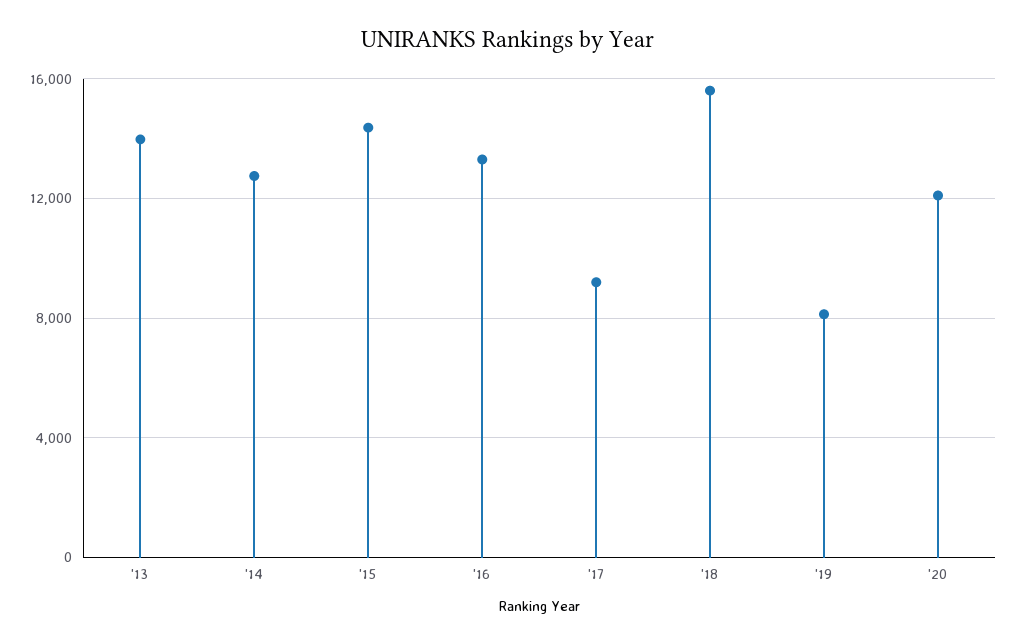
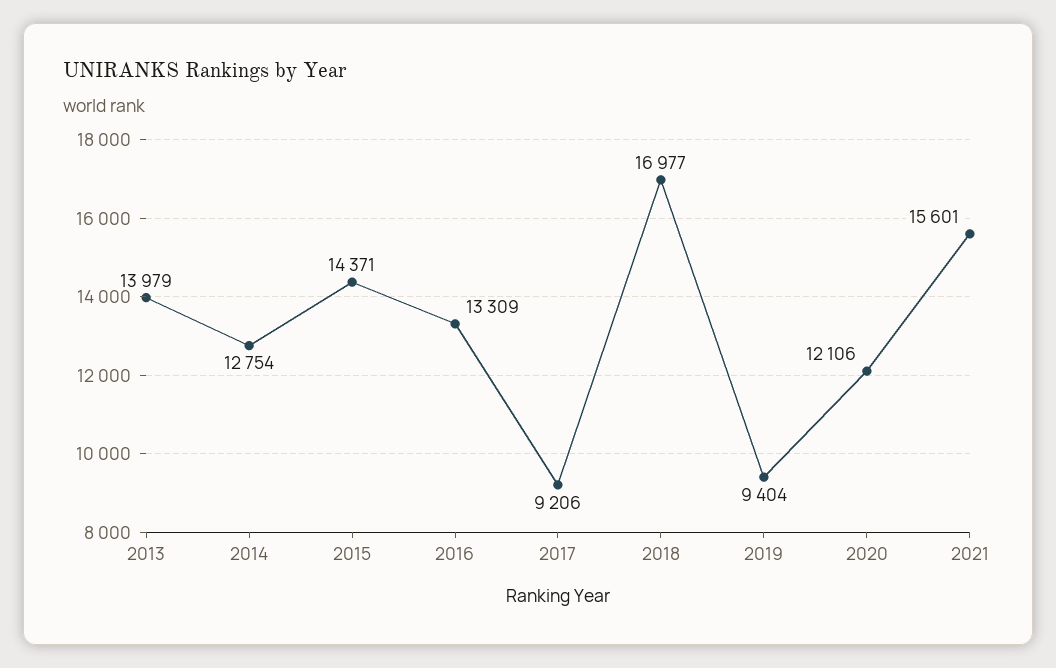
'18: 15500 -> 16977
'19: 8000 -> 9404
2021: none -> 15601

